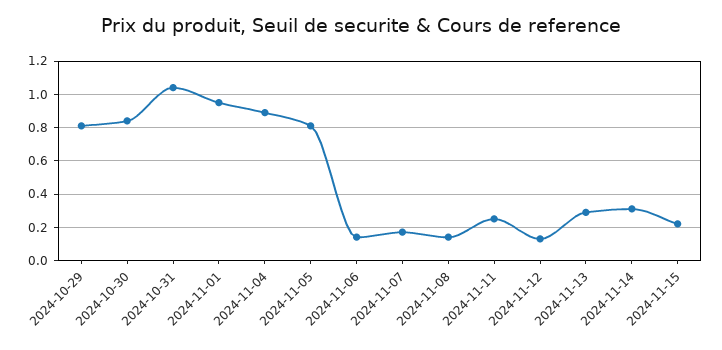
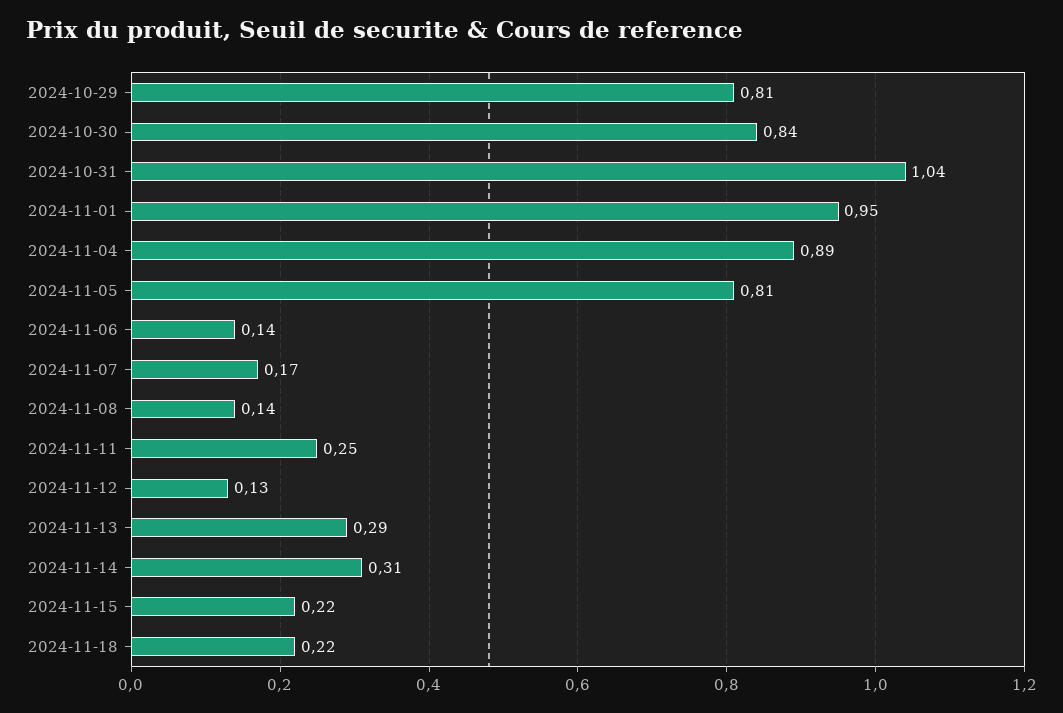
2024-11-18: none -> 0.22

